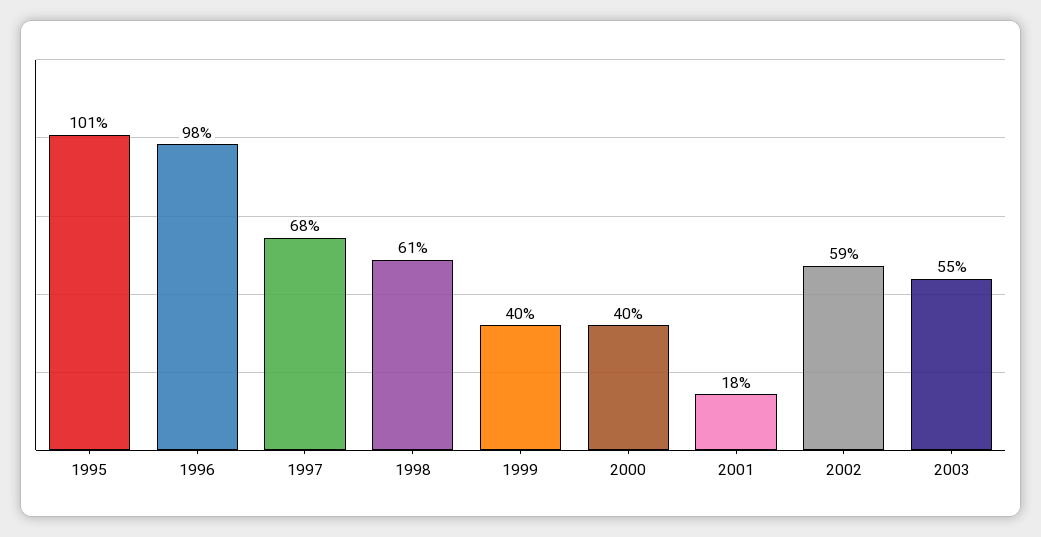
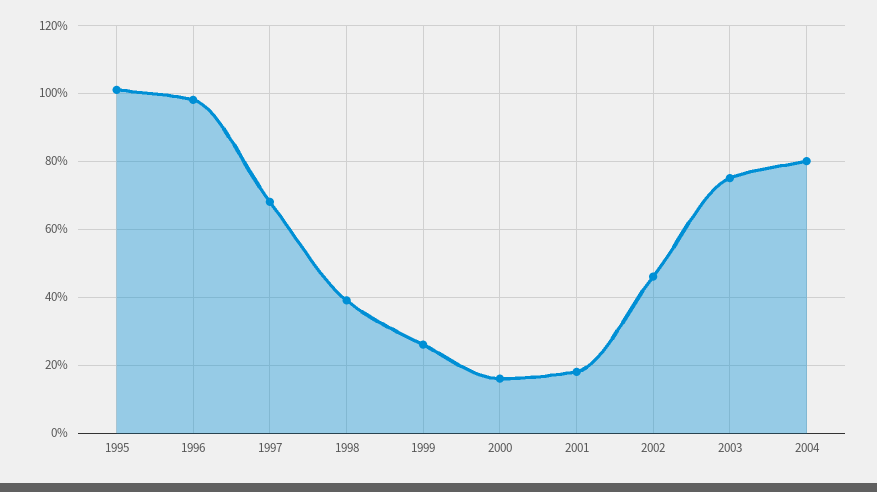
1998: 61 -> 40
1999: 40 -> 25
2000: 40 -> 15
2002: 59 -> 45
2003: 55 -> 75
2004: none -> 80

